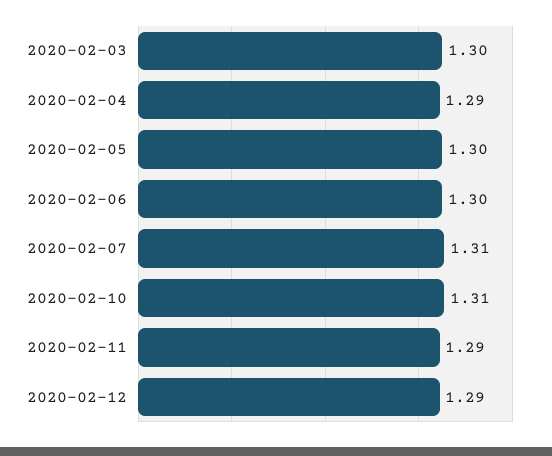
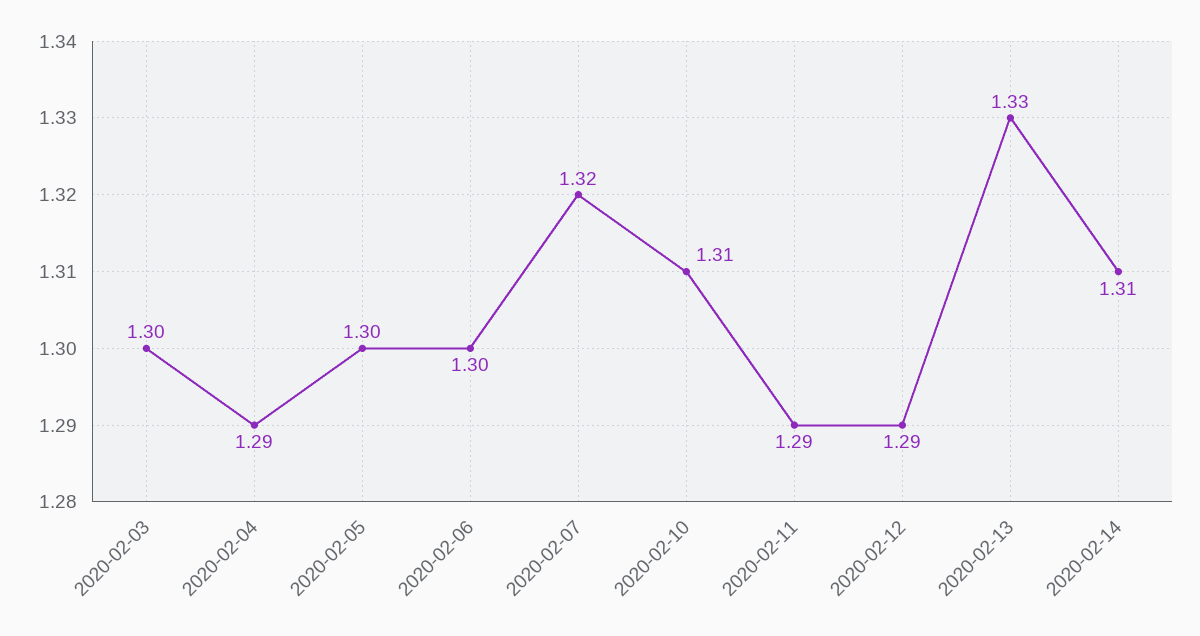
2020-02-07: 1.31 -> 1.32
2020-02-13: none -> 1.33
2020-02-14: none -> 1.31

